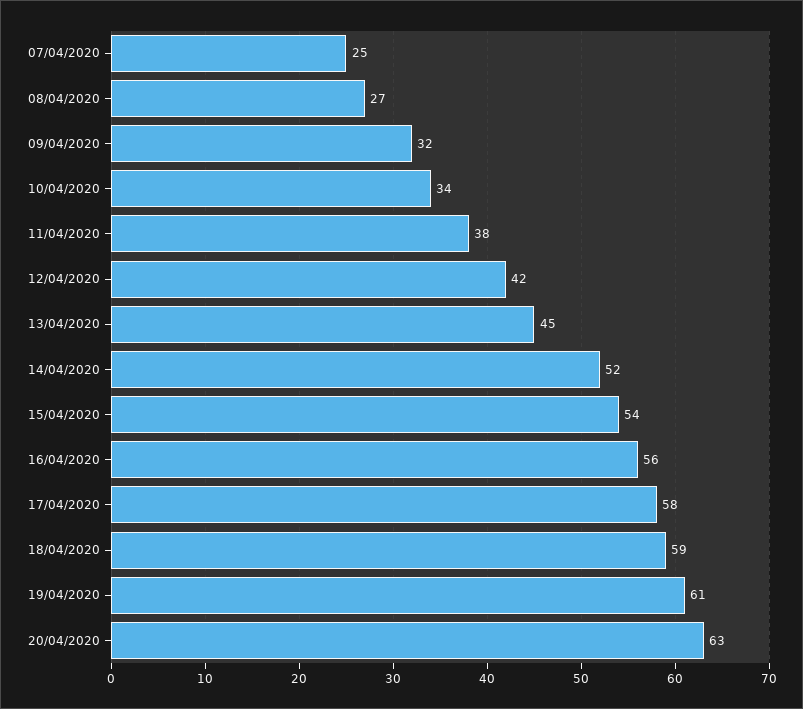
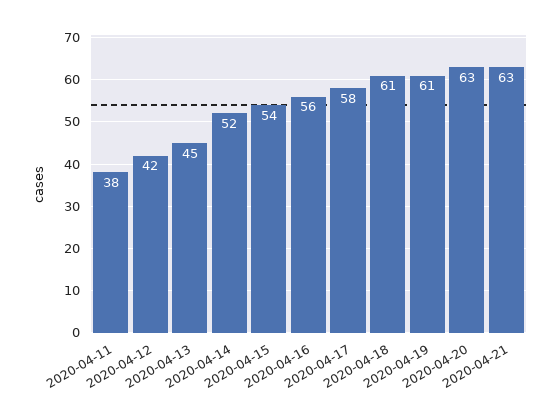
07/04/2020: 25 -> none
08/04/2020: 27 -> none
09/04/2020: 32 -> none
10/04/2020: 34 -> none
18/04/2020: 59 -> 61
2020-04-21: none -> 63

